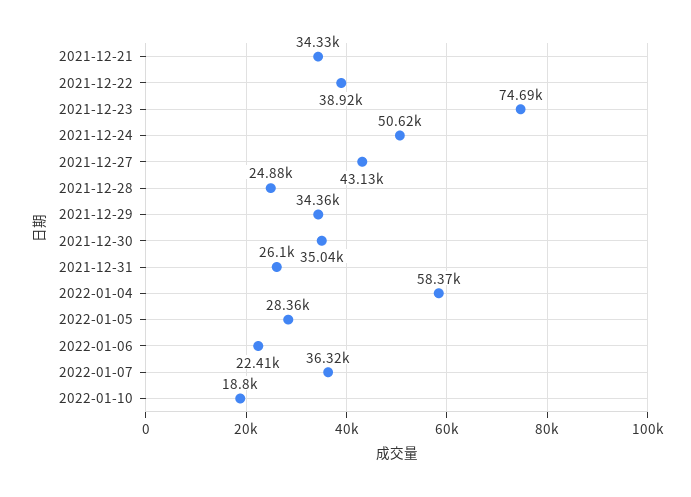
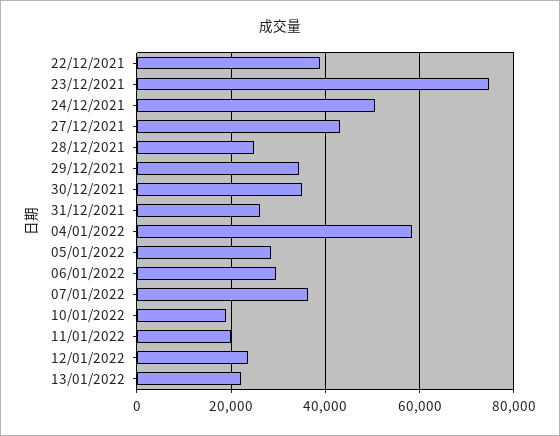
2021-12-21: 34330 -> none
2022-01-06: 22410 -> 30000
11/01/2022: none -> 20000
12/01/2022: none -> 24000
13/01/2022: none -> 22000

